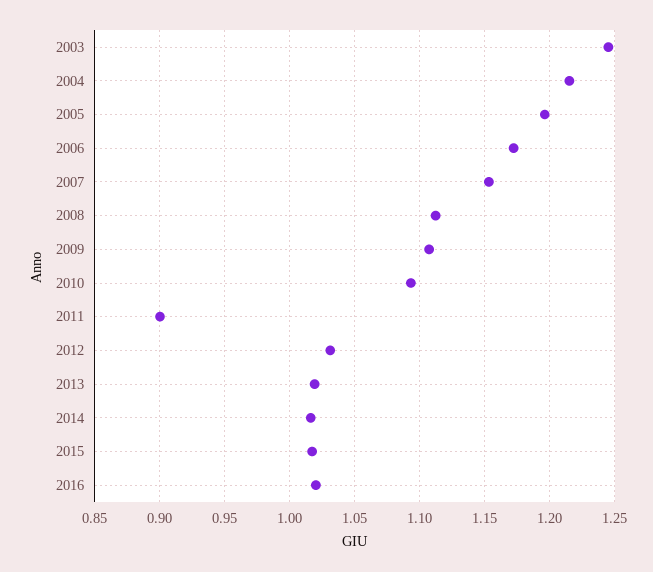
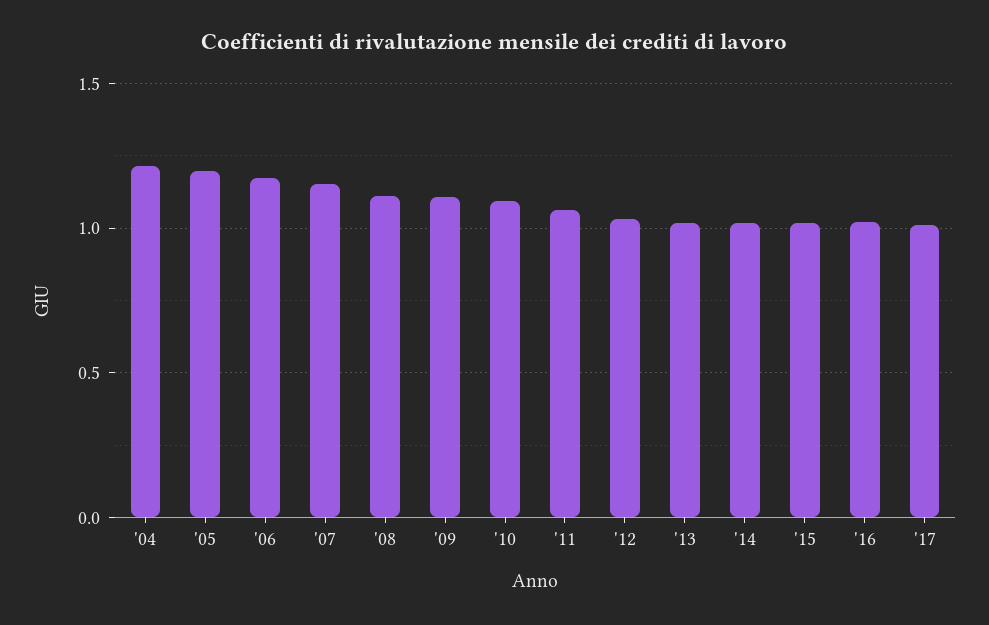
2003: 1.245 -> none
2011: 0.9 -> 1.05
'17: none -> 1

